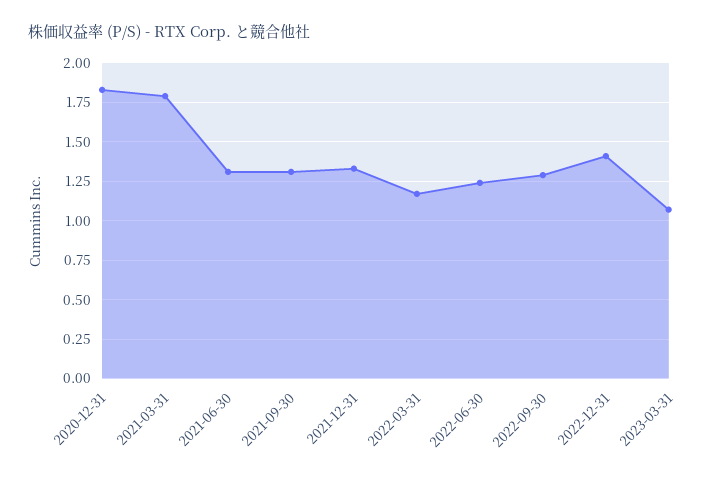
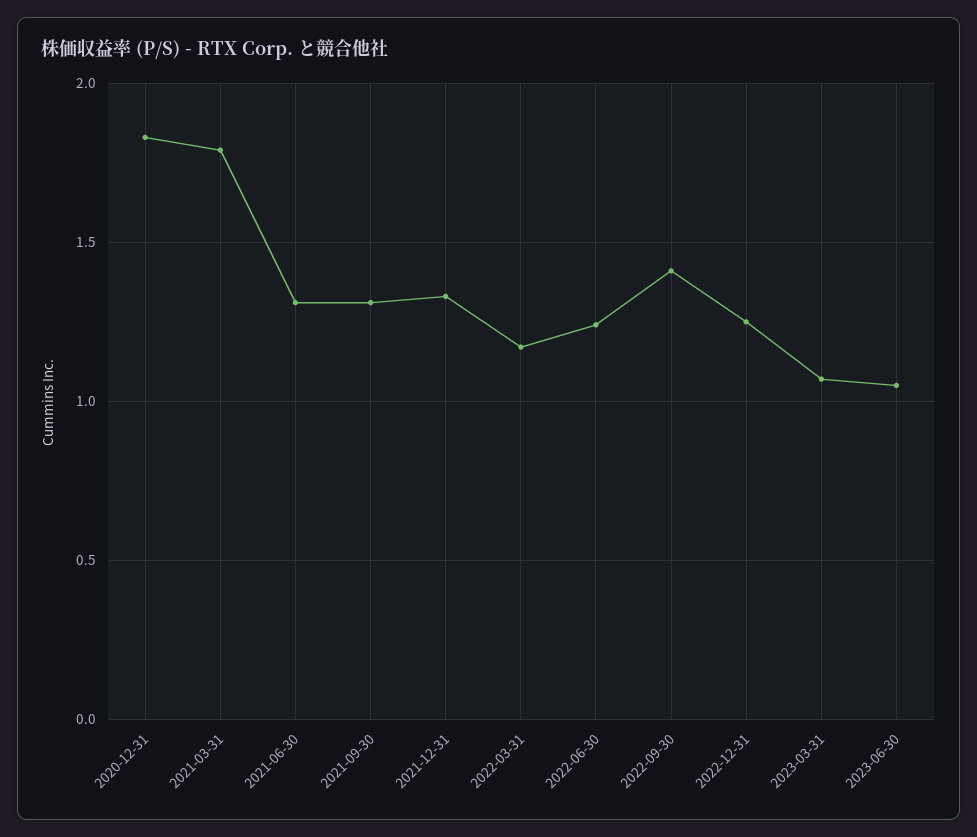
2022-09-30: 1.3 -> 1.4
2022-12-31: 1.4 -> 1.25
2023-06-30: none -> 1.05

